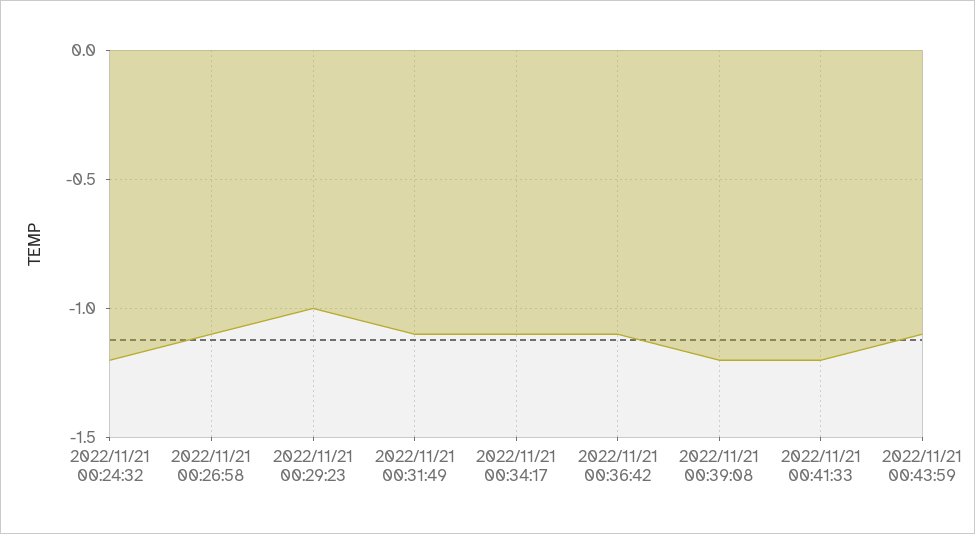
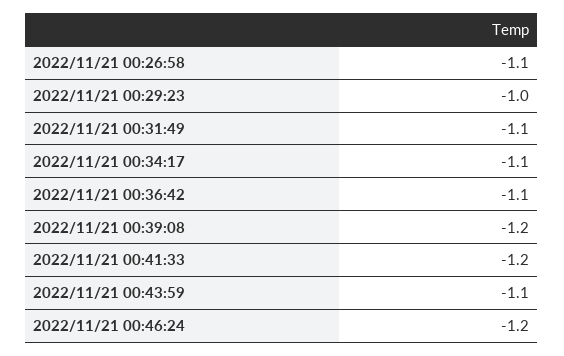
2022/11/21 00:24:32: -1.2 -> none
2022/11/21 00:46:24: none -> -1.2

